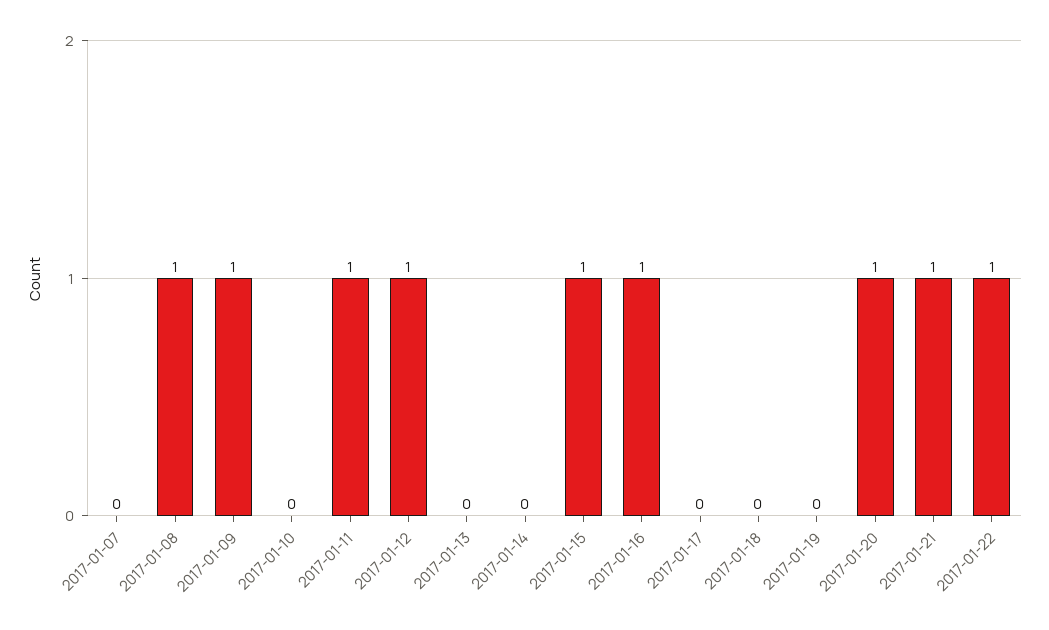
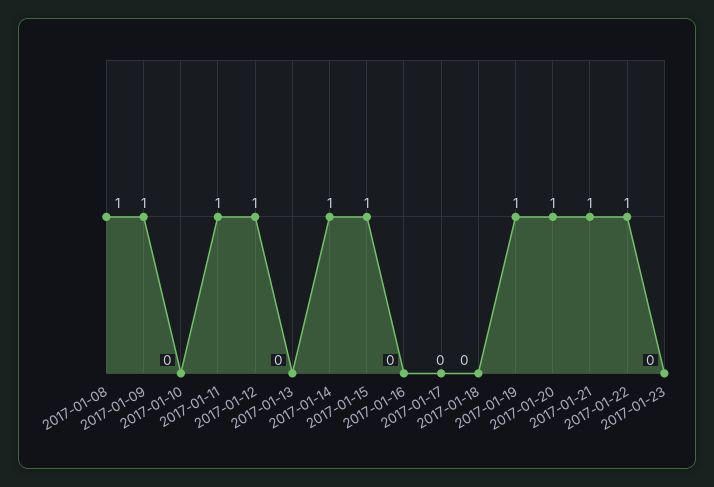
2017-01-07: 0 -> none
2017-01-14: 0 -> 1
2017-01-16: 1 -> 0
2017-01-19: 0 -> 1
2017-01-23: none -> 0

